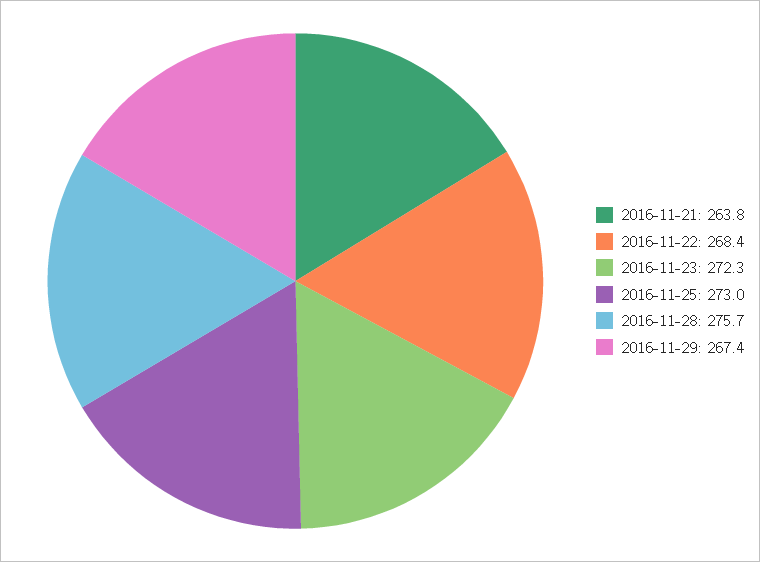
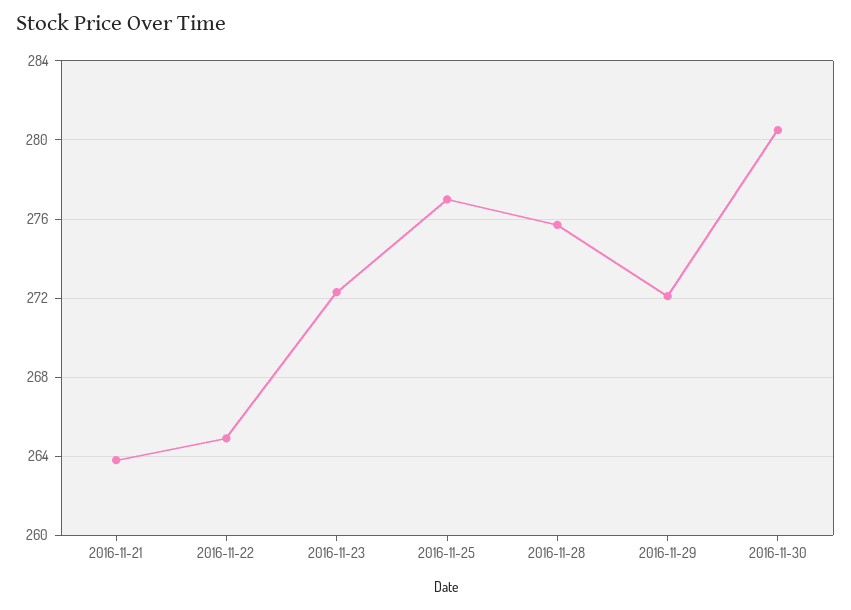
2016-11-22: 268.4 -> 265
2016-11-25: 273 -> 277
2016-11-29: 267.4 -> 272
2016-11-30: none -> 280.5

